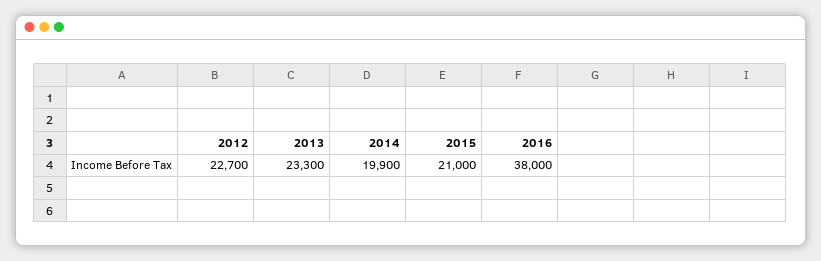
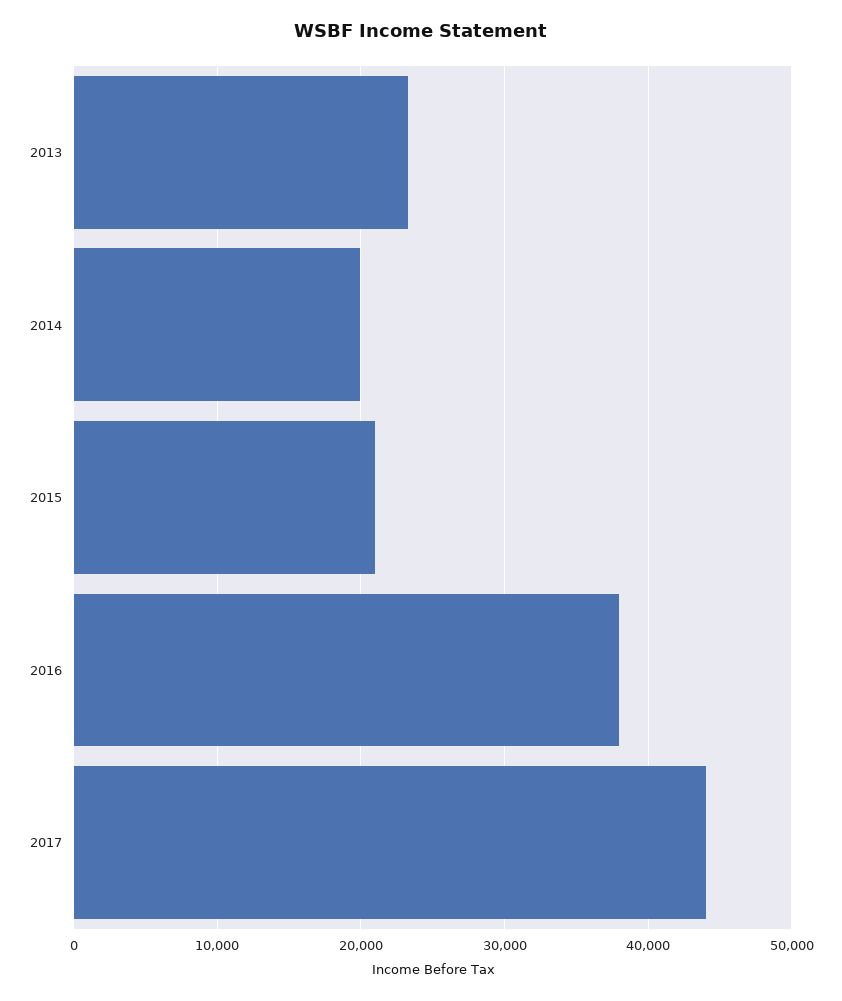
2012: 22700 -> none
2017: none -> 44000

